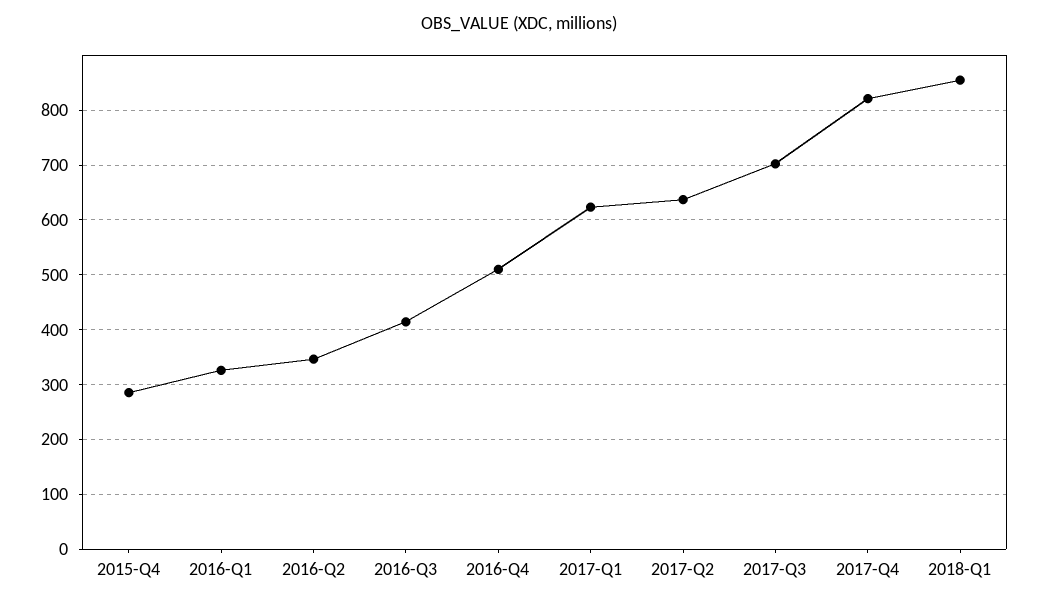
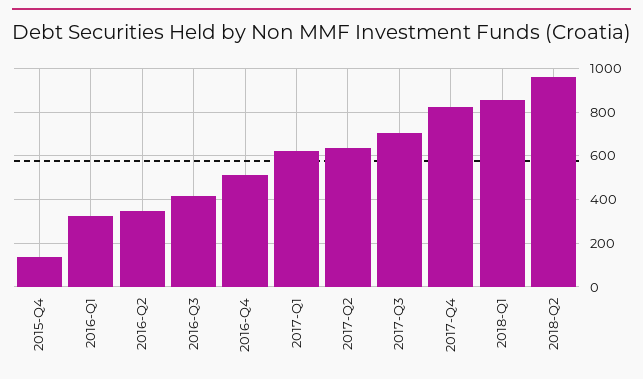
2015-Q4: 280 -> 150
2018-Q2: none -> 950

